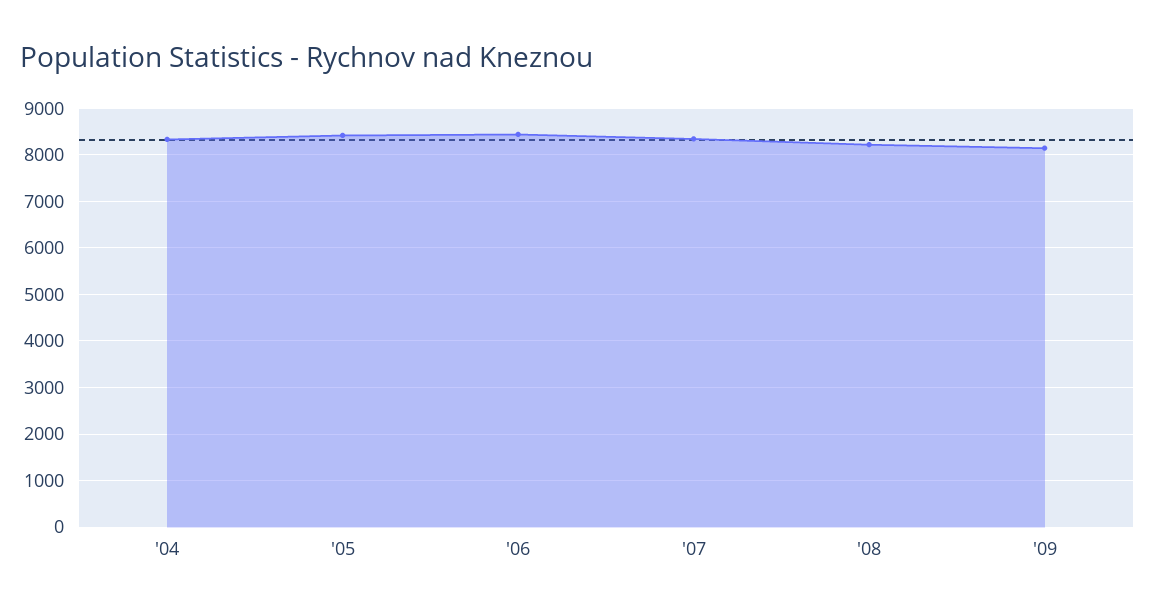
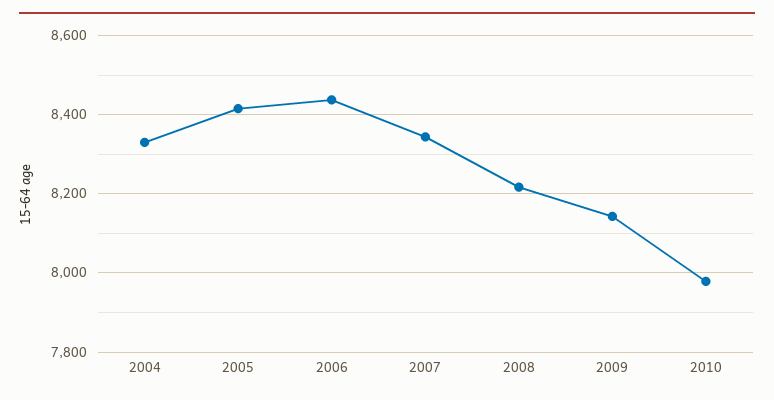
2010: none -> 7980

